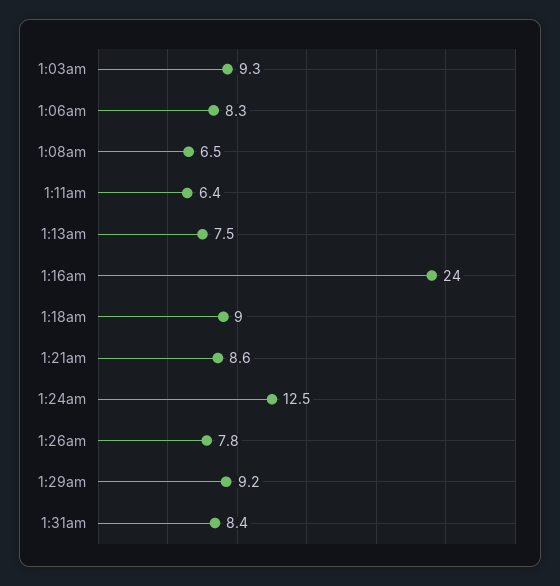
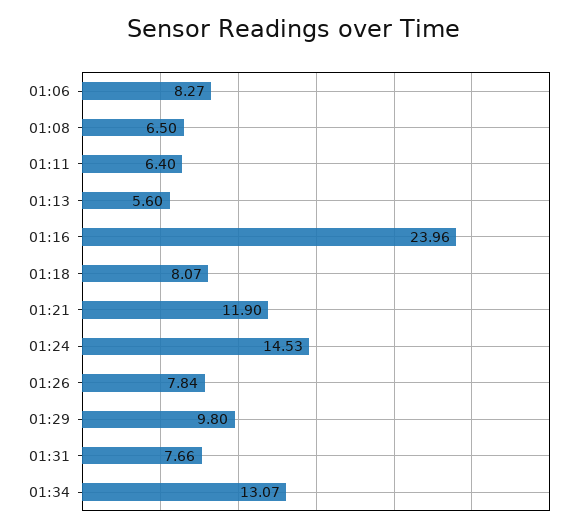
1:03am: 9.3 -> none
1:13am: 7.5 -> 5.6
1:18am: 9 -> 8.07
1:21am: 8.6 -> 11.9
1:24am: 12.5 -> 14.53
1:29am: 9.2 -> 9.8
1:31am: 8.4 -> 7.66
01:34: none -> 13.07

